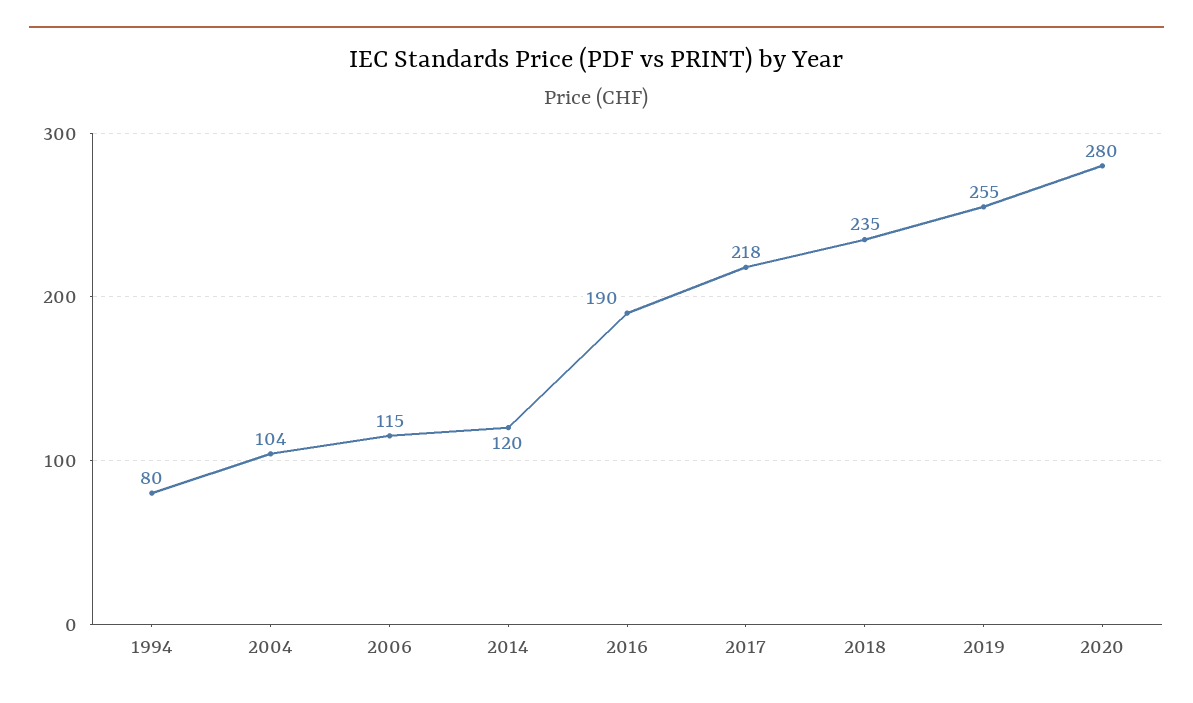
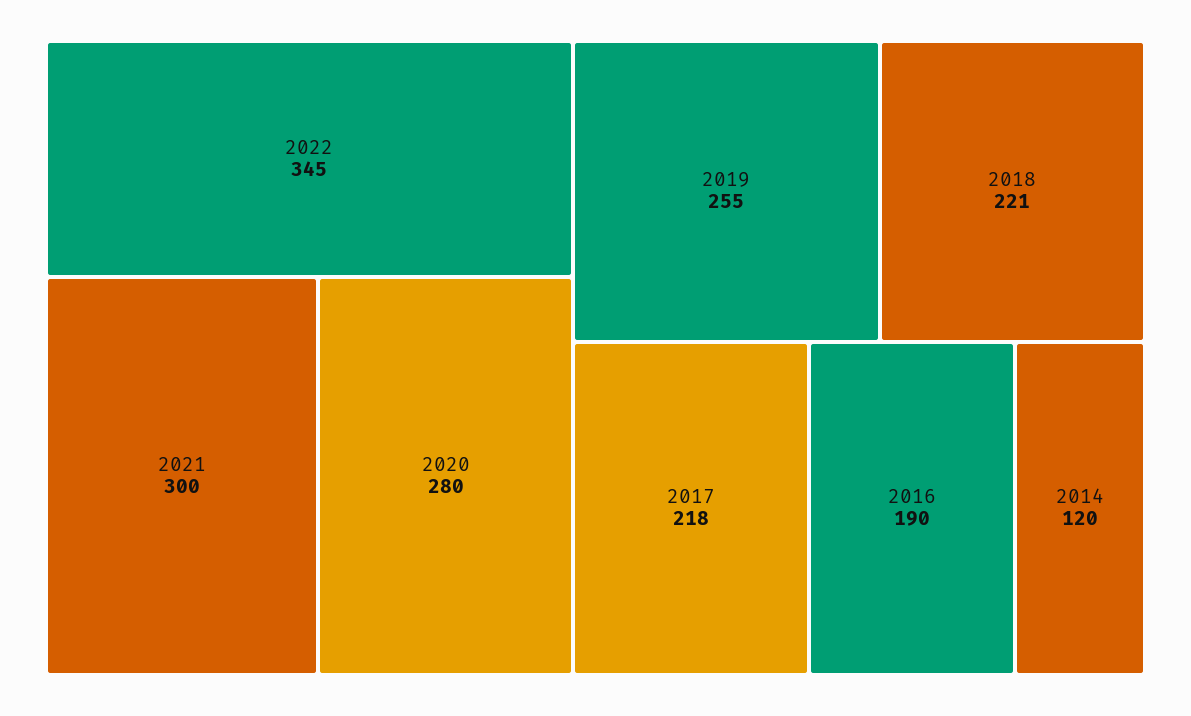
1994: 80 -> none
2004: 104 -> none
2006: 115 -> none
2018: 235 -> 221
2022: none -> 345
2021: none -> 300

